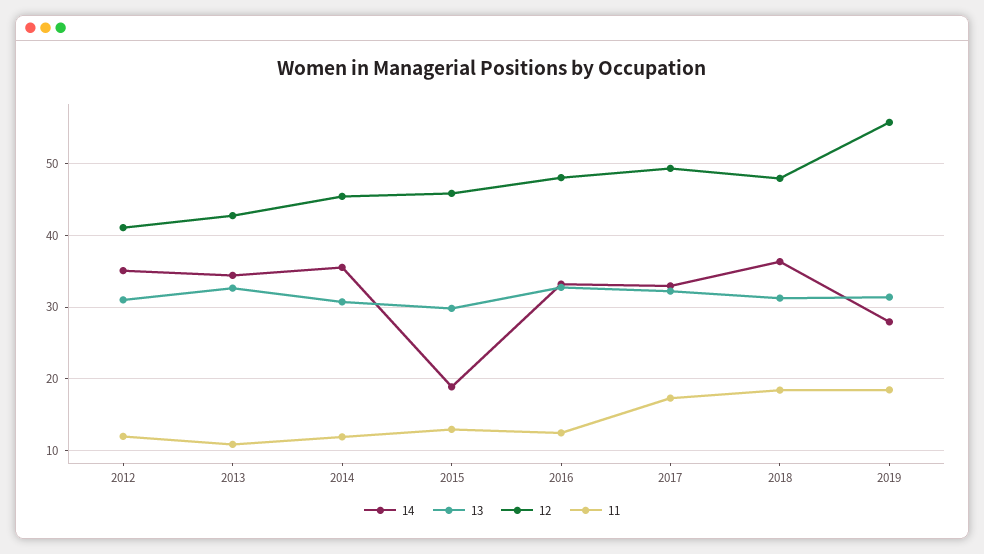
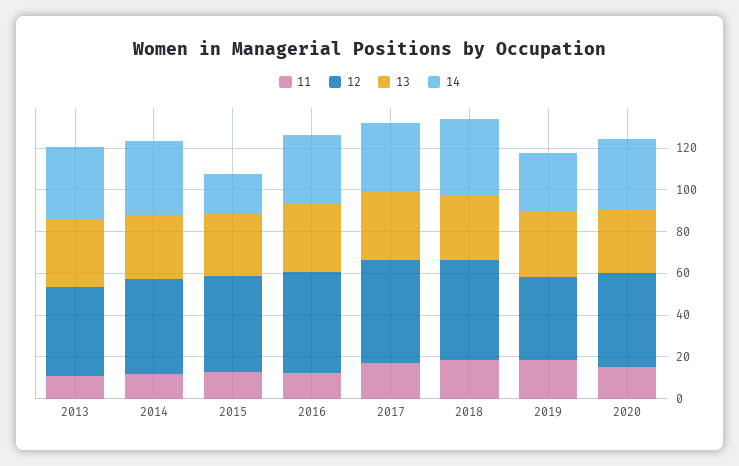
14, 2012: 35 -> none
13, 2012: 31 -> none
12, 2012: 41 -> none
11, 2012: 12 -> none
12, 2019: 56 -> 40
11, 2020: none -> 15
12, 2020: none -> 45
13, 2020: none -> 30
14, 2020: none -> 35

